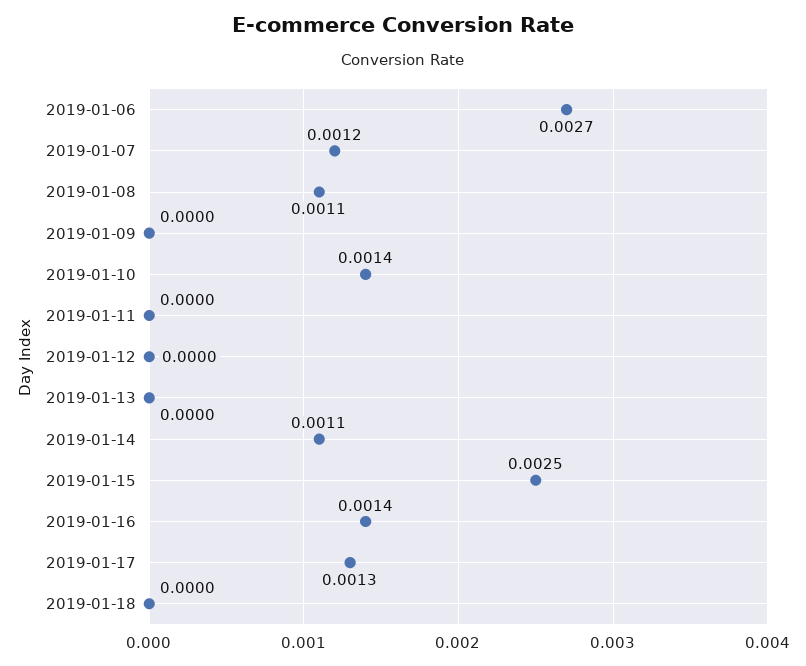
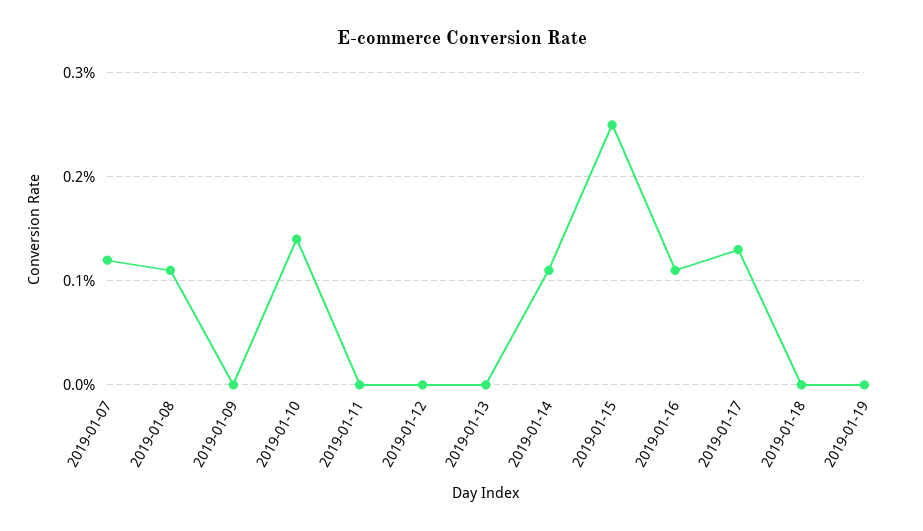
2019-01-06: 0.0027 -> none
2019-01-16: 0.0014 -> 0.0011
2019-01-19: none -> 0

